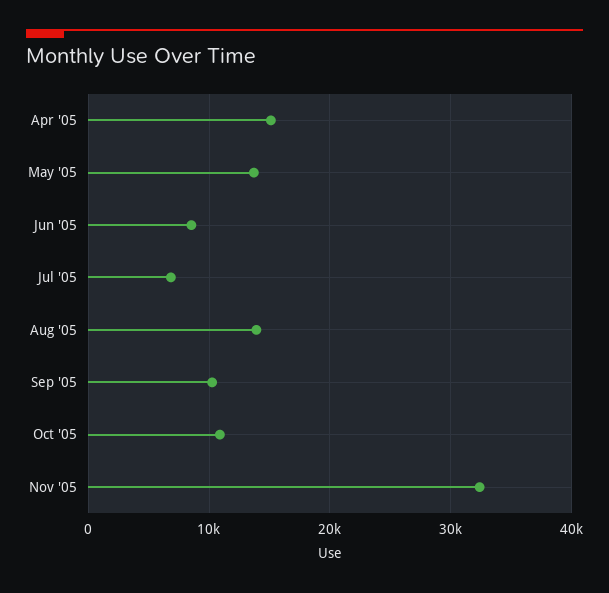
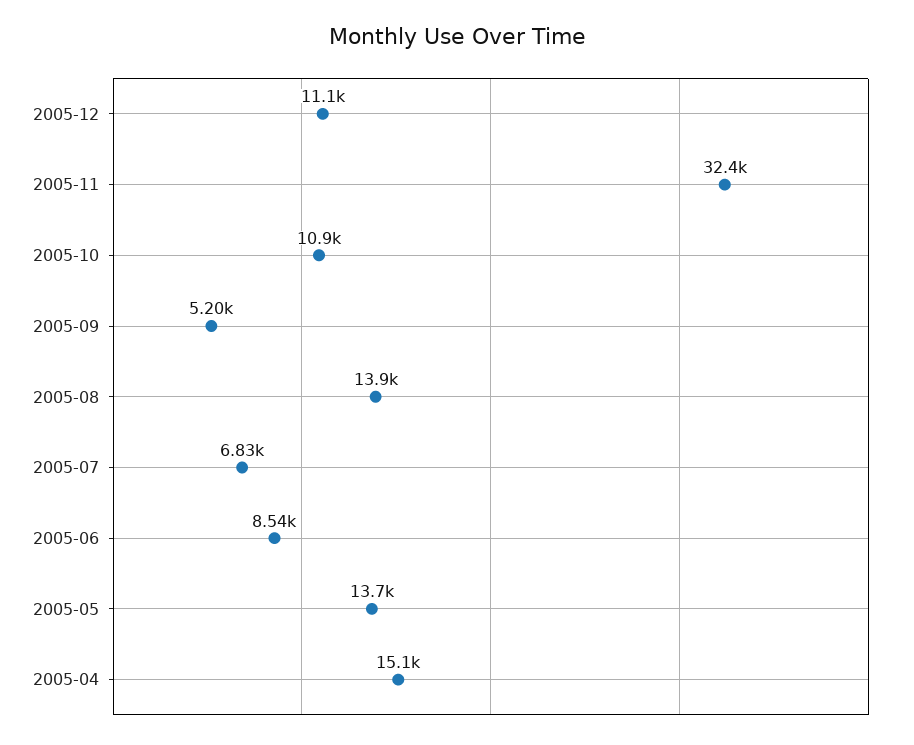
Sep '05: 10000 -> 5200
2005-12: none -> 11100

